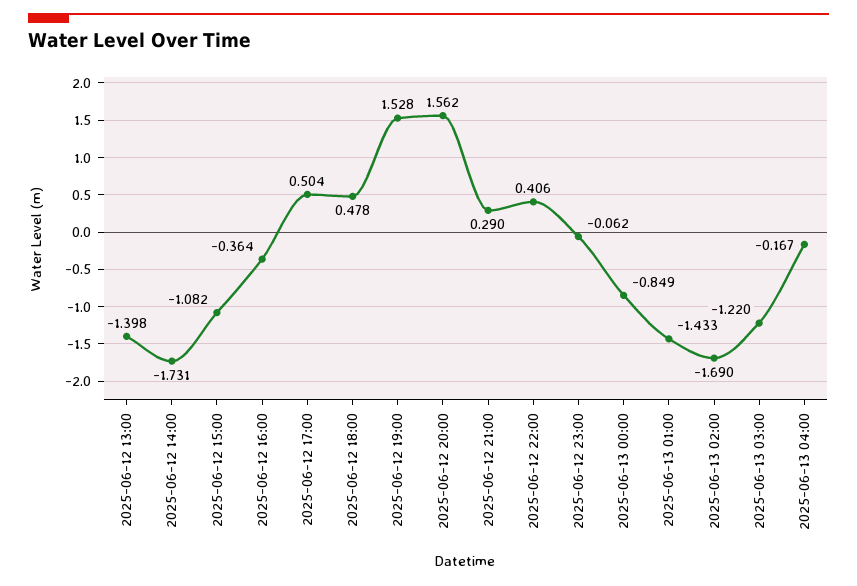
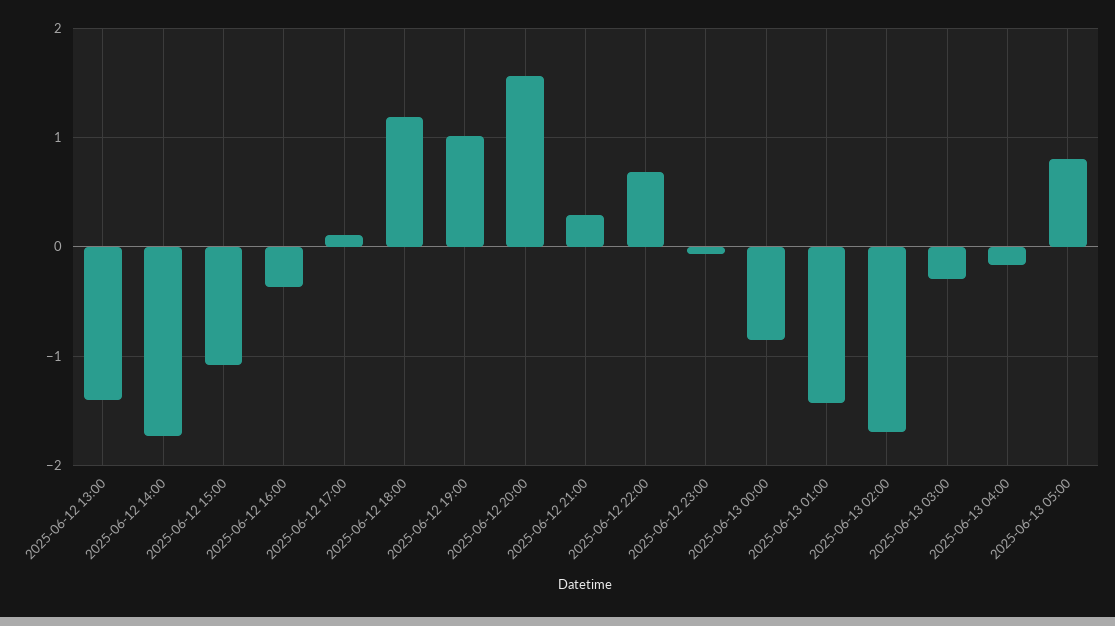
2025-06-12 17:00: 0.504 -> 0.1
2025-06-12 18:00: 0.478 -> 1.2
2025-06-12 19:00: 1.528 -> 1
2025-06-12 22:00: 0.406 -> 0.7
2025-06-13 03:00: -1.22 -> -0.3
2025-06-13 05:00: none -> 0.8

